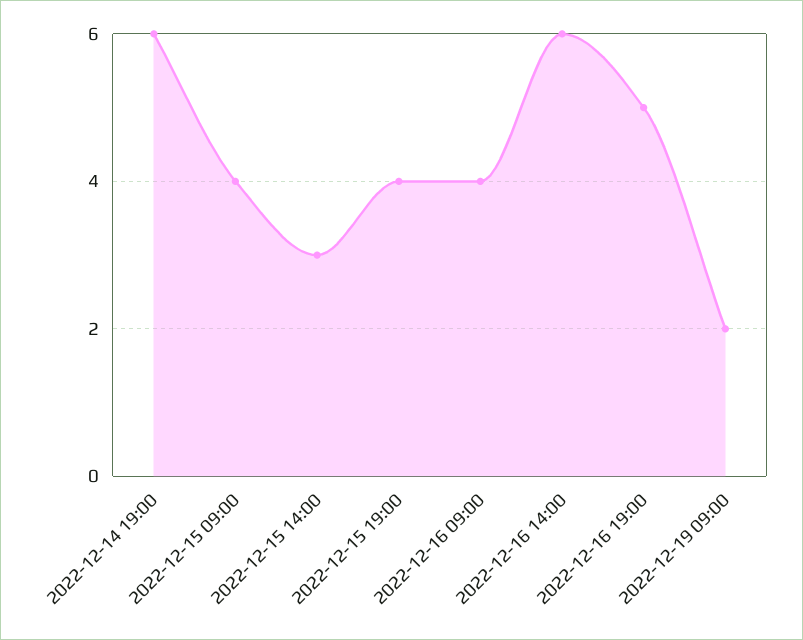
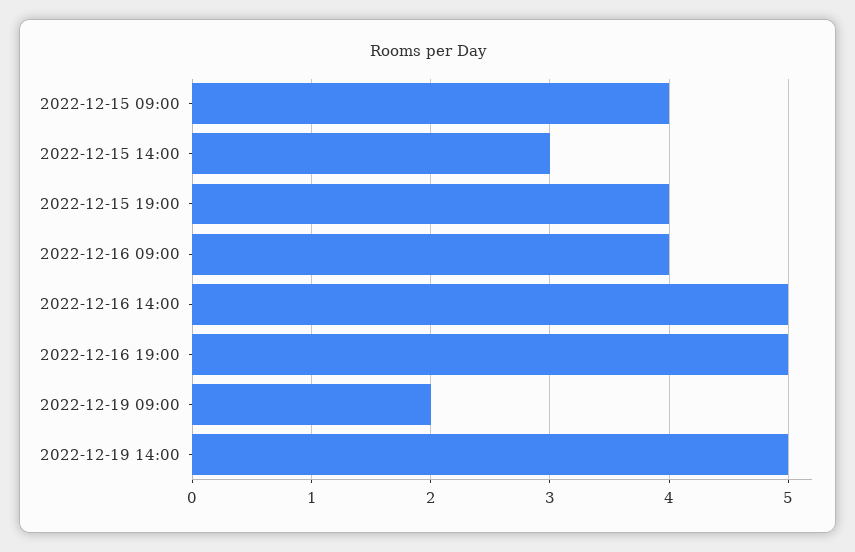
2022-12-14 19:00: 6 -> none
2022-12-16 14:00: 6 -> 5
2022-12-19 14:00: none -> 5

